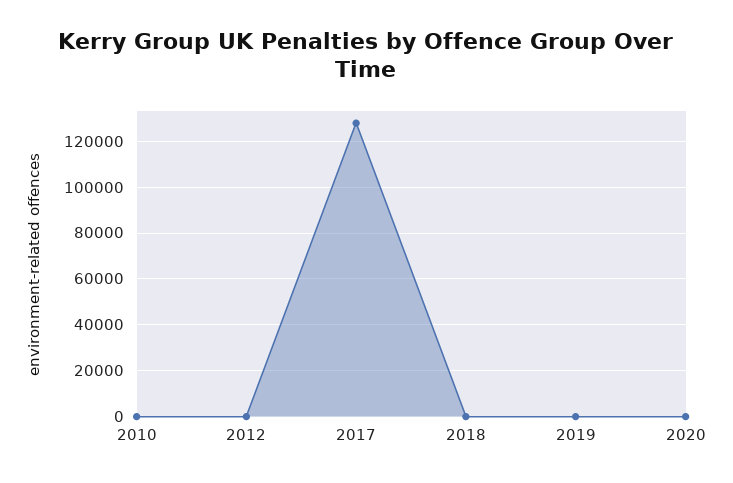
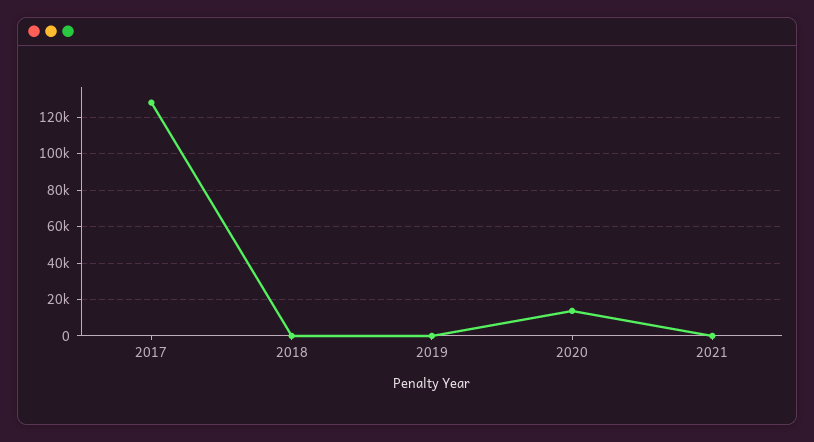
2010: 0 -> none
2012: 0 -> none
2020: 0 -> 15000
2021: none -> 0

